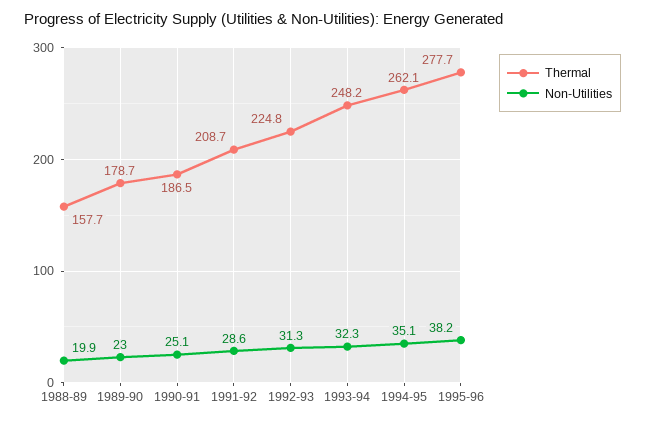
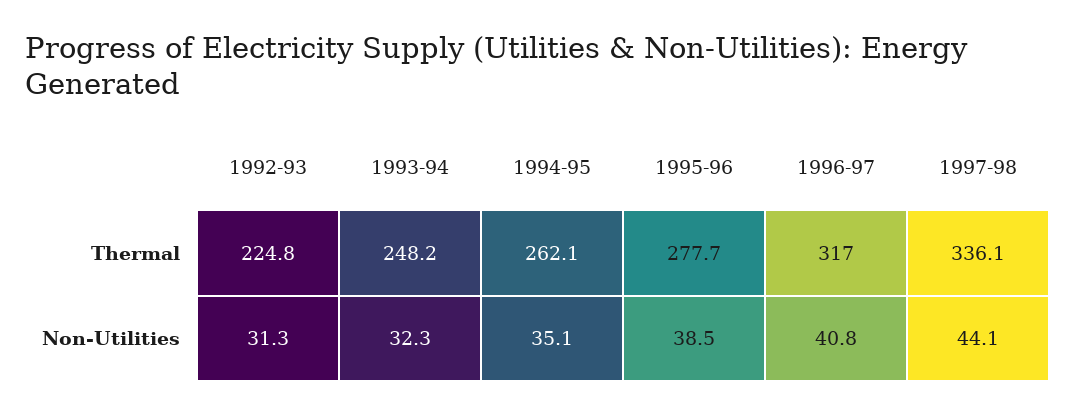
Thermal, 1988-89: 157.7 -> none
Non-Utilities, 1988-89: 19.9 -> none
Thermal, 1989-90: 178.7 -> none
Non-Utilities, 1989-90: 23 -> none
Thermal, 1990-91: 186.5 -> none
Non-Utilities, 1990-91: 25.1 -> none
Thermal, 1991-92: 208.7 -> none
Non-Utilities, 1991-92: 28.6 -> none
Non-Utilities, 1995-96: 38.2 -> 38.5
Thermal, 1996-97: none -> 317
Thermal, 1997-98: none -> 336.1
Non-Utilities, 1996-97: none -> 40.8
Non-Utilities, 1997-98: none -> 44.1

